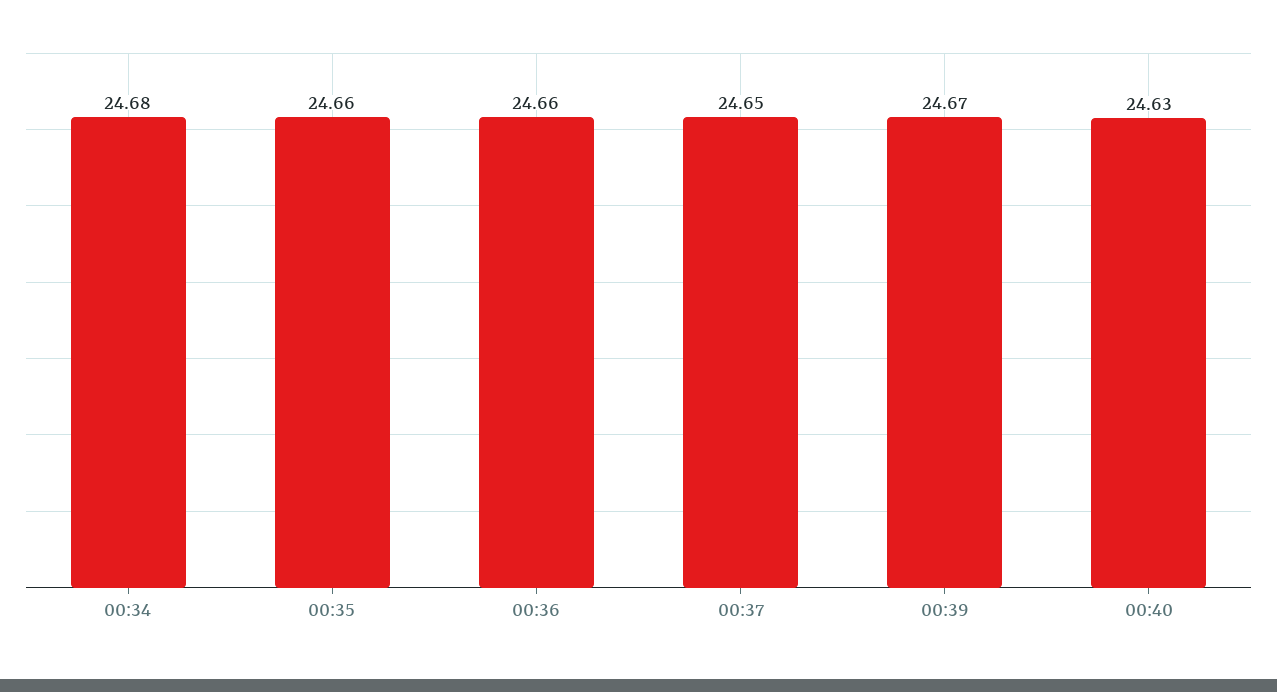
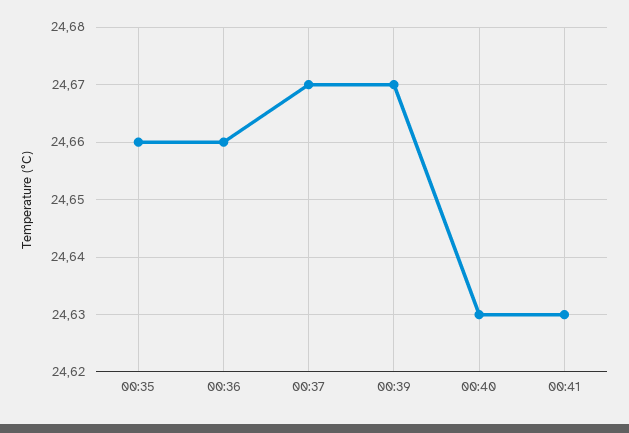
00:34: 24.68 -> none
00:37: 24.65 -> 24.67
00:41: none -> 24.63

